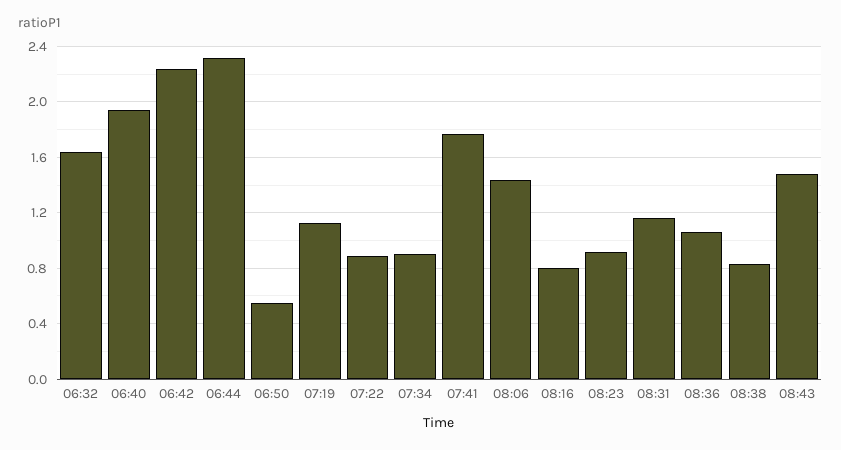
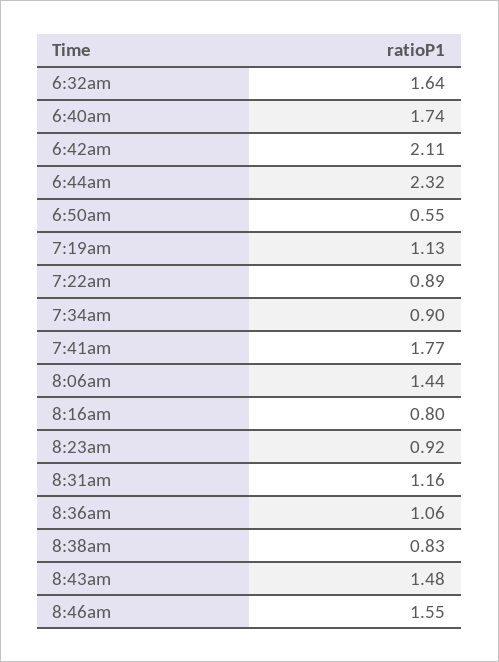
06:40: 1.95 -> 1.74
06:42: 2.25 -> 2.11
8:46am: none -> 1.55

